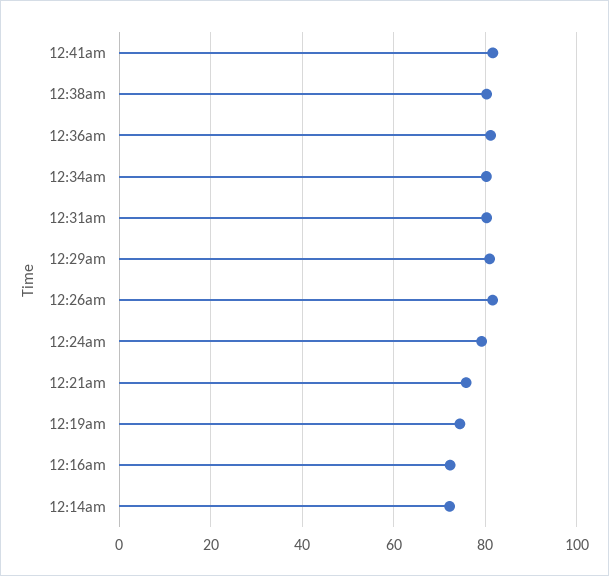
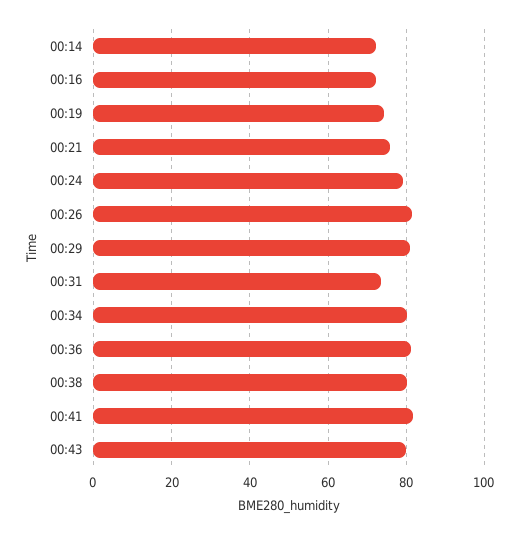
12:31am: 80 -> 74
00:43: none -> 80

